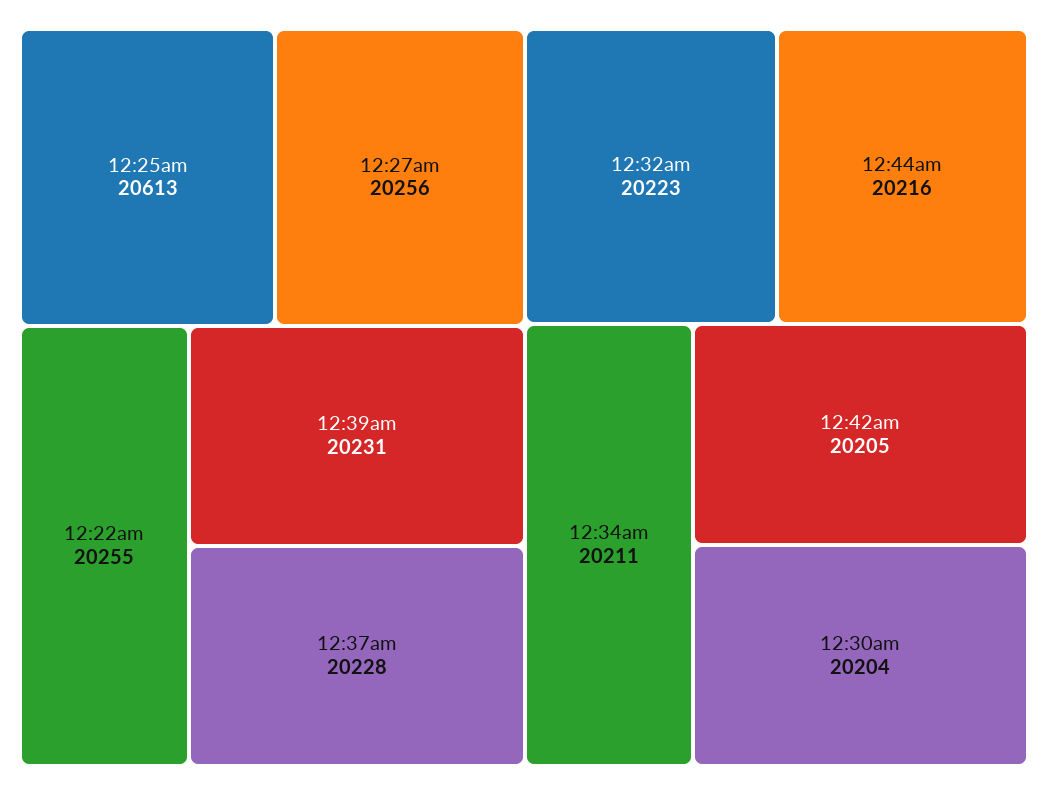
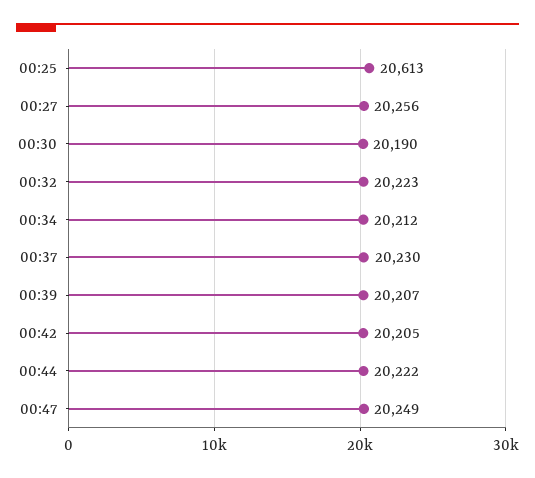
12:22am: 20255 -> none
12:39am: 20231 -> 20207
12:37am: 20228 -> 20230
12:44am: 20216 -> 20222
12:34am: 20211 -> 20212
12:30am: 20204 -> 20190
00:47: none -> 20249

